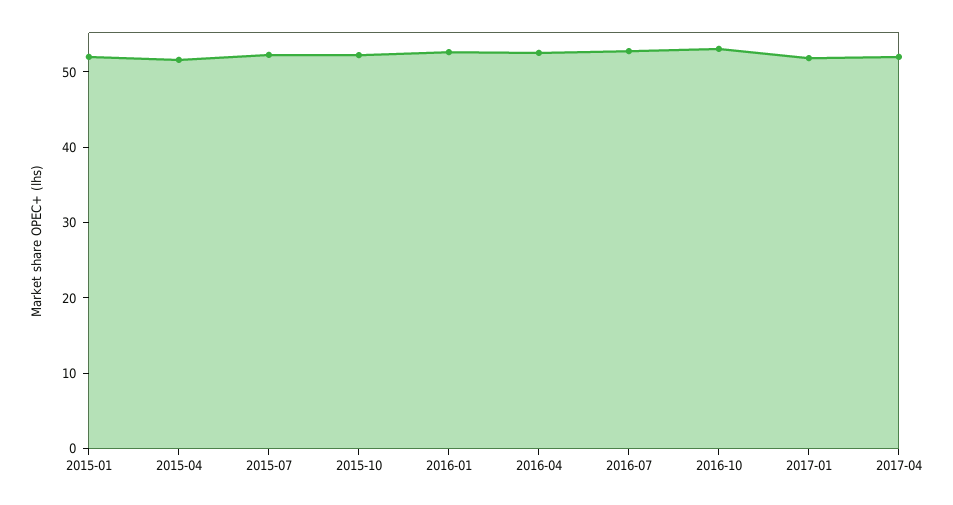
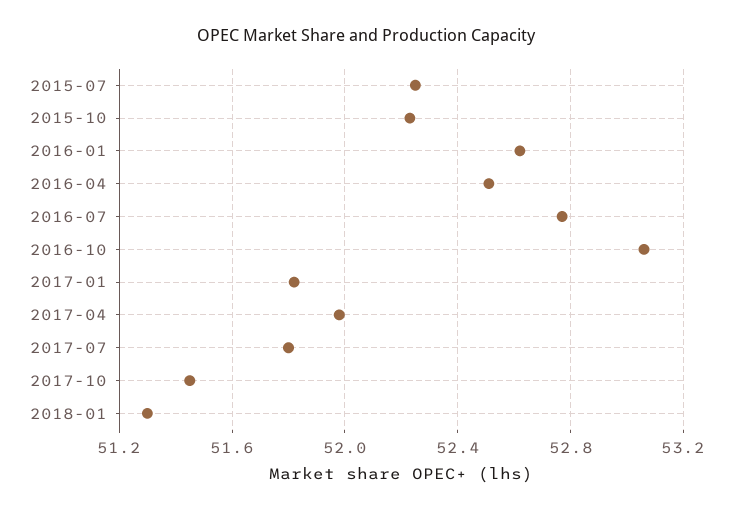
2015-01: 52 -> none
2015-04: 52 -> none
2017-07: none -> 51.8
2017-10: none -> 51.45
2018-01: none -> 51.3

